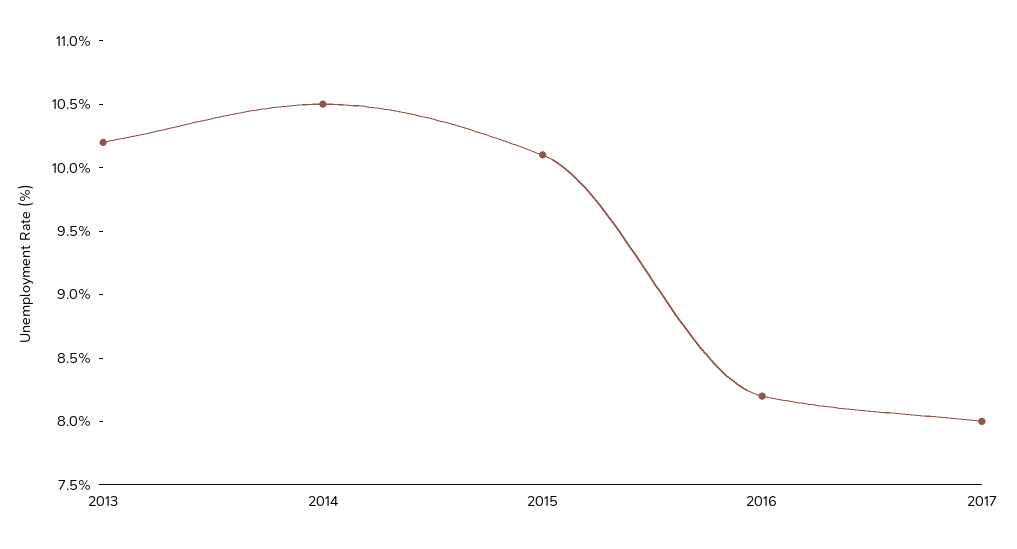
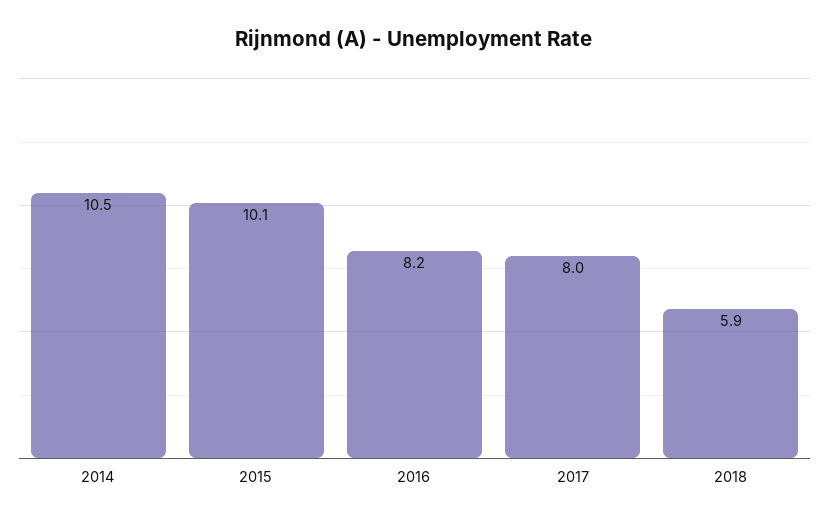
2013: 10.2 -> none
2018: none -> 5.9

